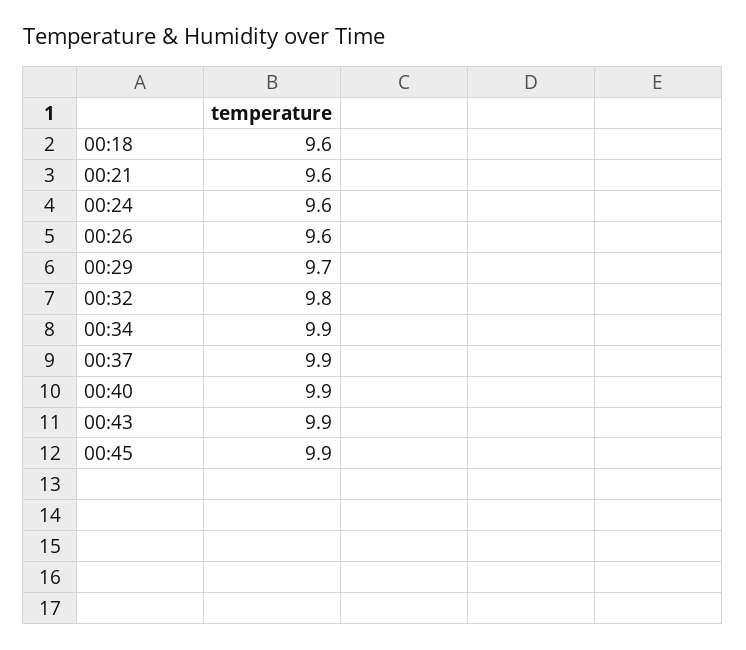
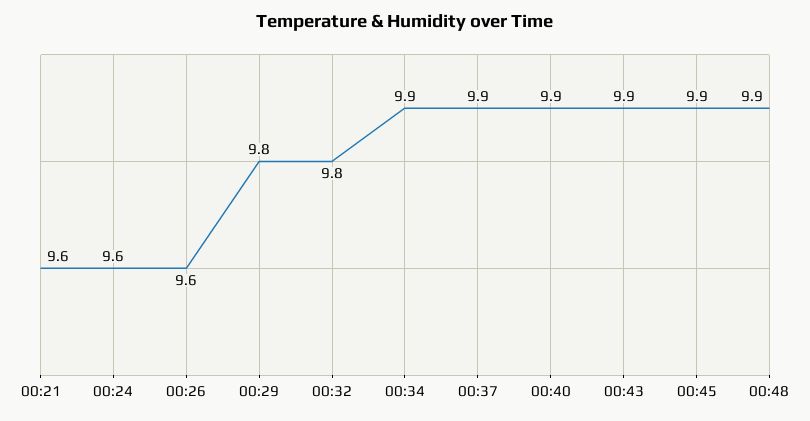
00:18: 9.6 -> none
00:29: 9.7 -> 9.8
00:48: none -> 9.9

